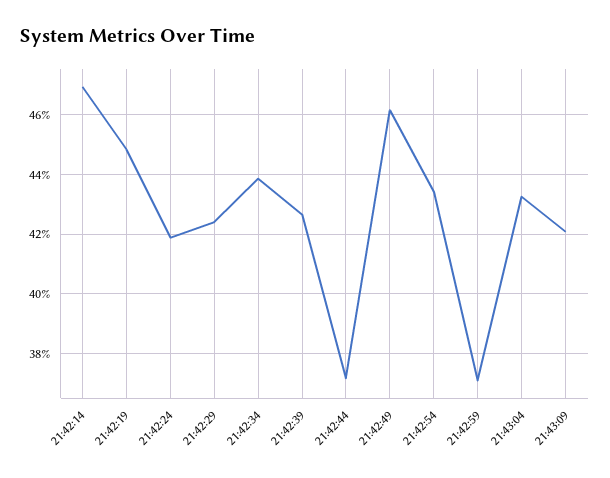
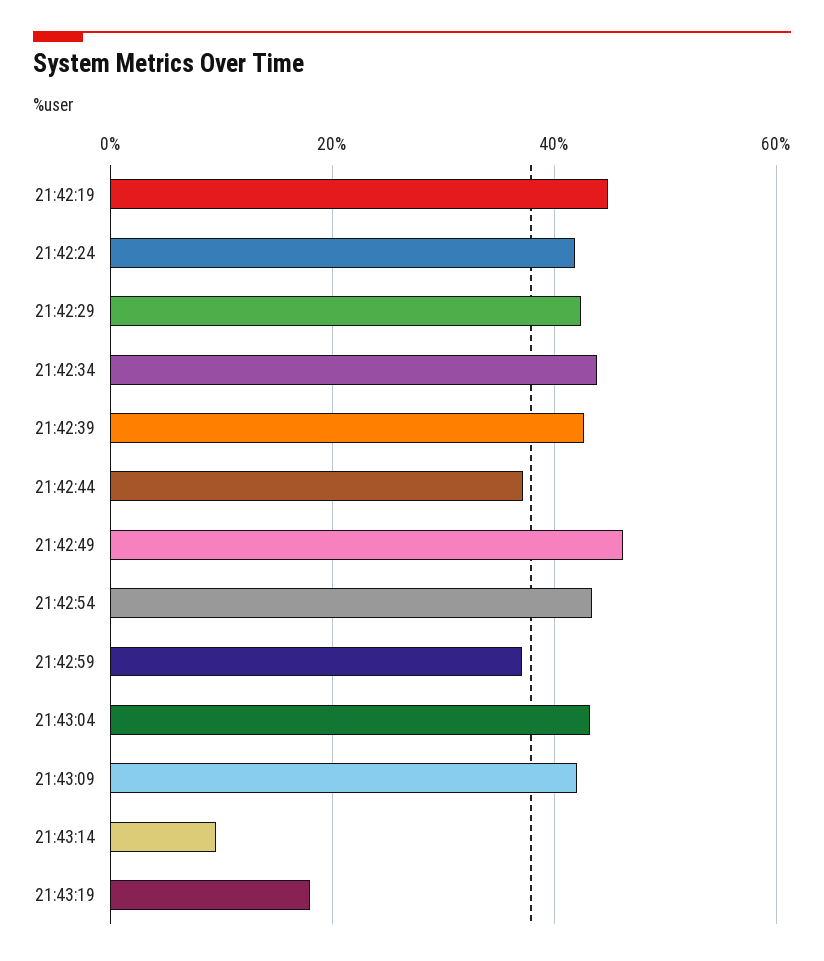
21:42:14: 47 -> none
21:43:14: none -> 10
21:43:19: none -> 18

